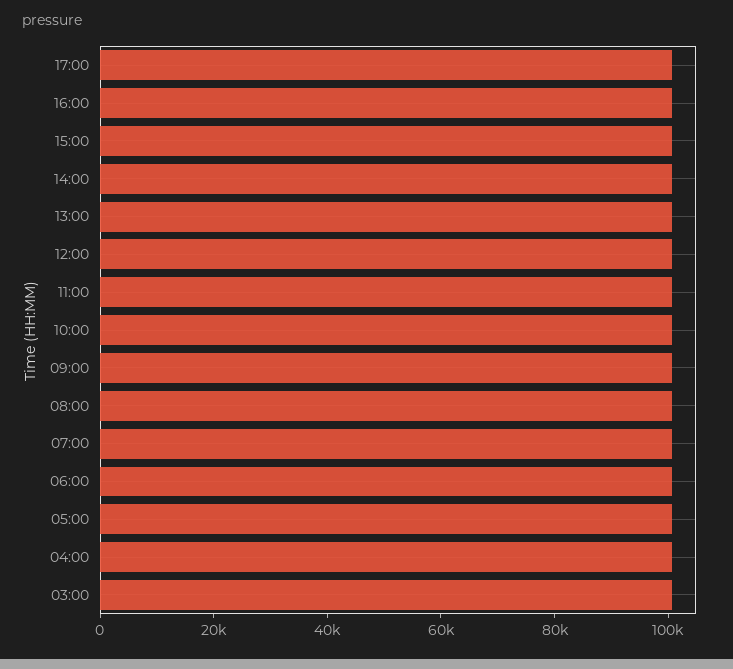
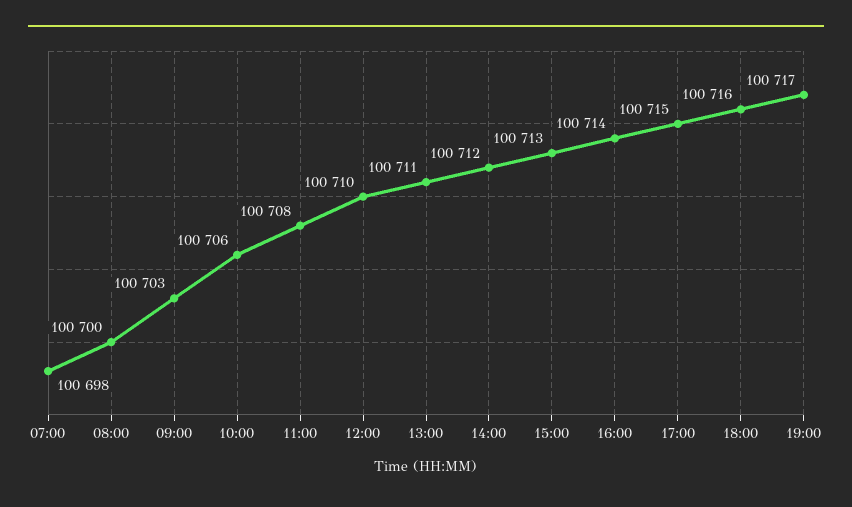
06:00: 100000 -> none
05:00: 100000 -> none
04:00: 100000 -> none
03:00: 100000 -> none
18:00: none -> 100716
19:00: none -> 100717

